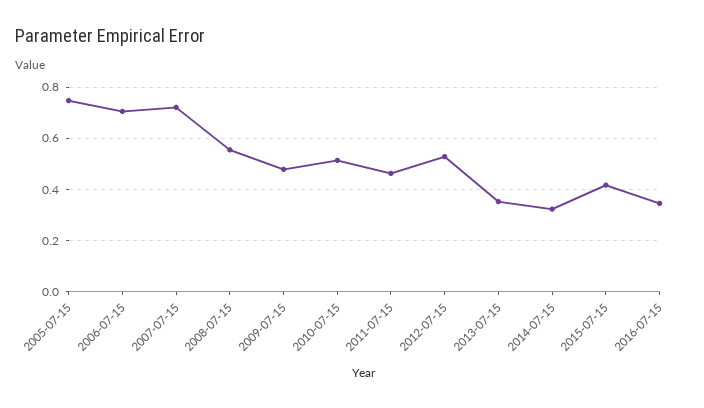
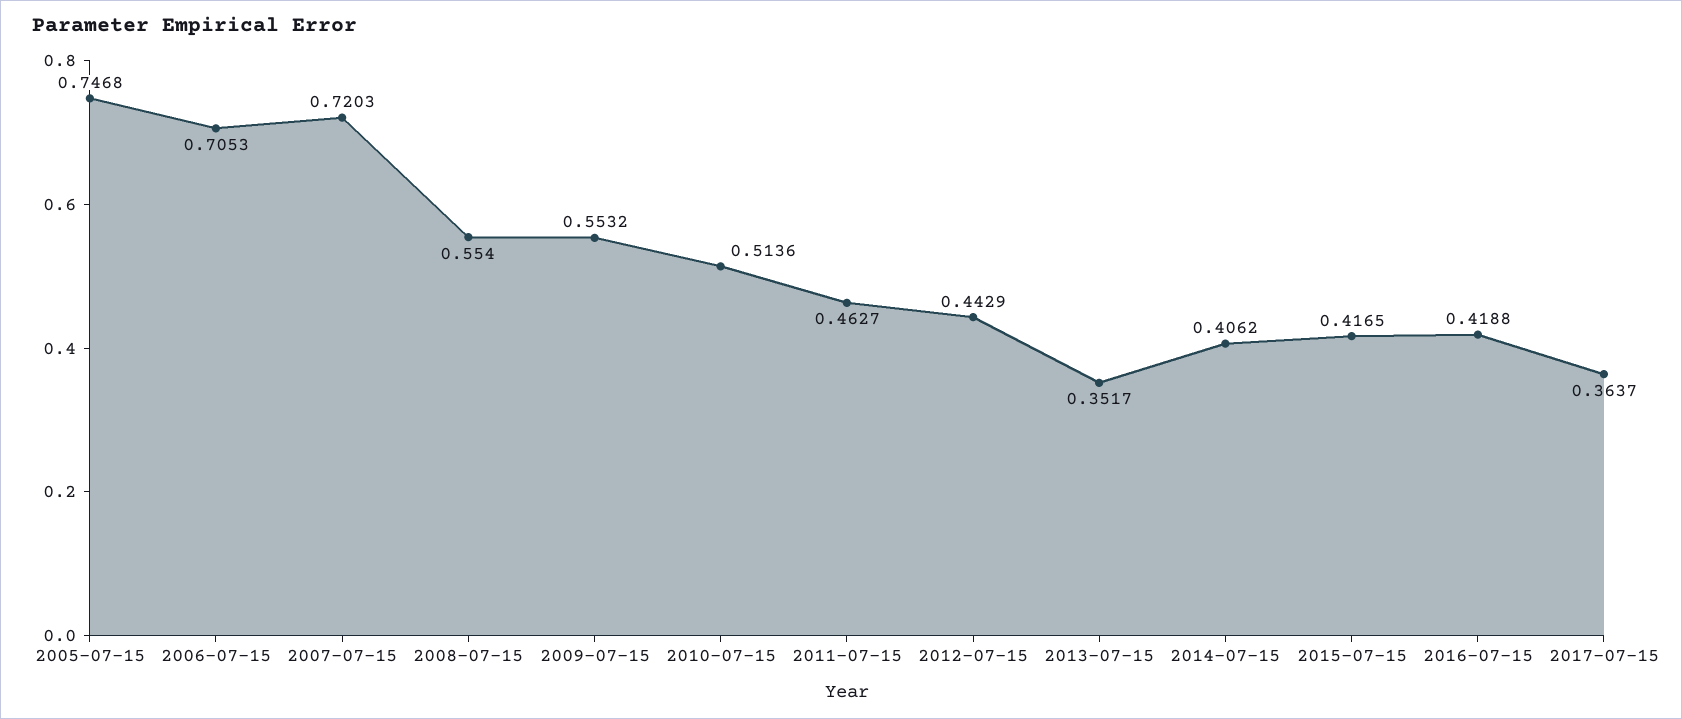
2009-07-15: 0.475 -> 0.5532
2012-07-15: 0.525 -> 0.4429
2014-07-15: 0.325 -> 0.4062
2016-07-15: 0.35 -> 0.4188
2017-07-15: none -> 0.3637

